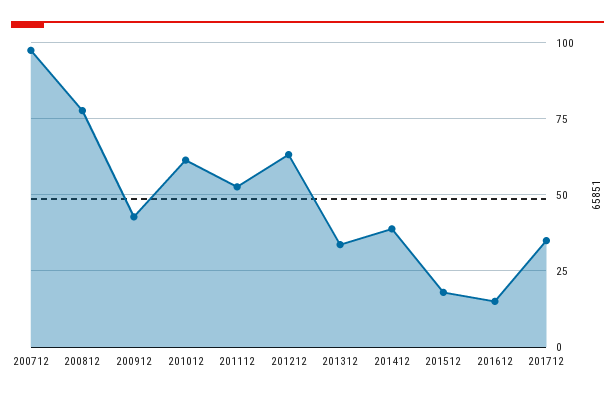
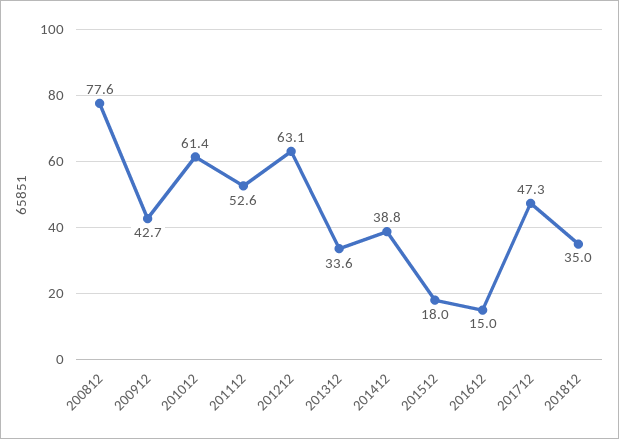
200712: 97.5 -> none
201712: 35 -> 47.3
201812: none -> 35

